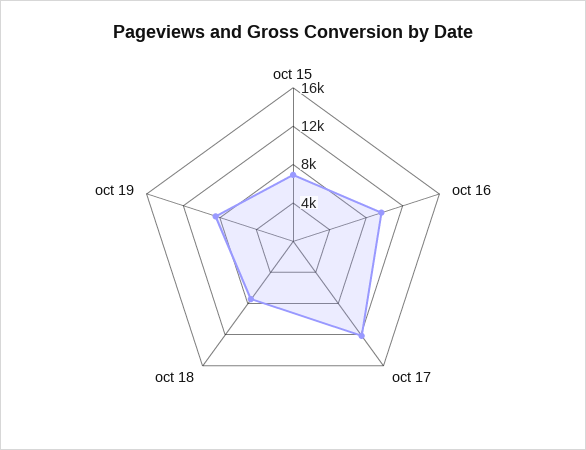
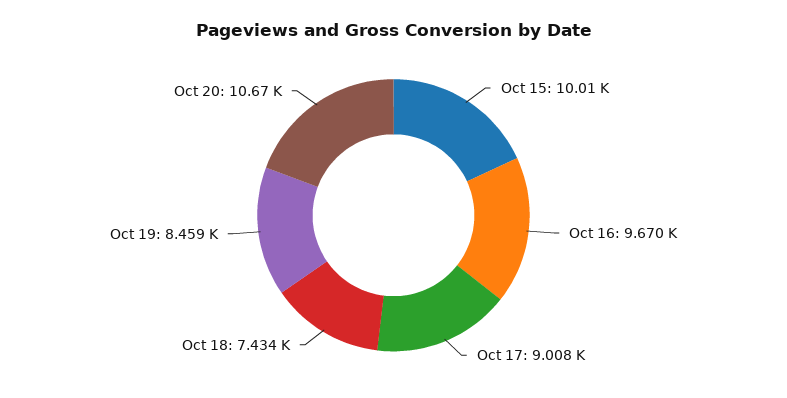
oct 15: 7000 -> 10010
oct 17: 12000 -> 9008
Oct 20: none -> 10670

